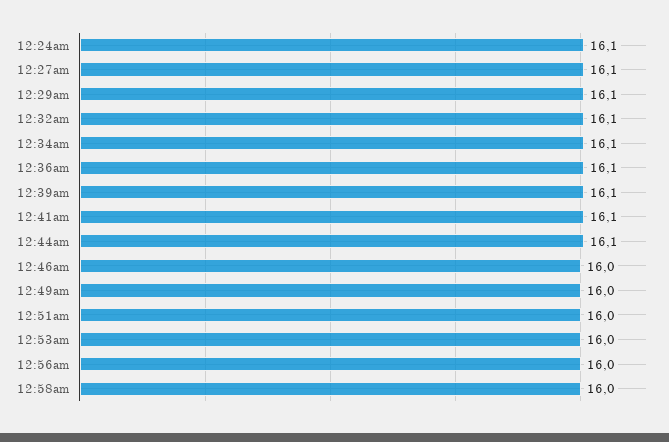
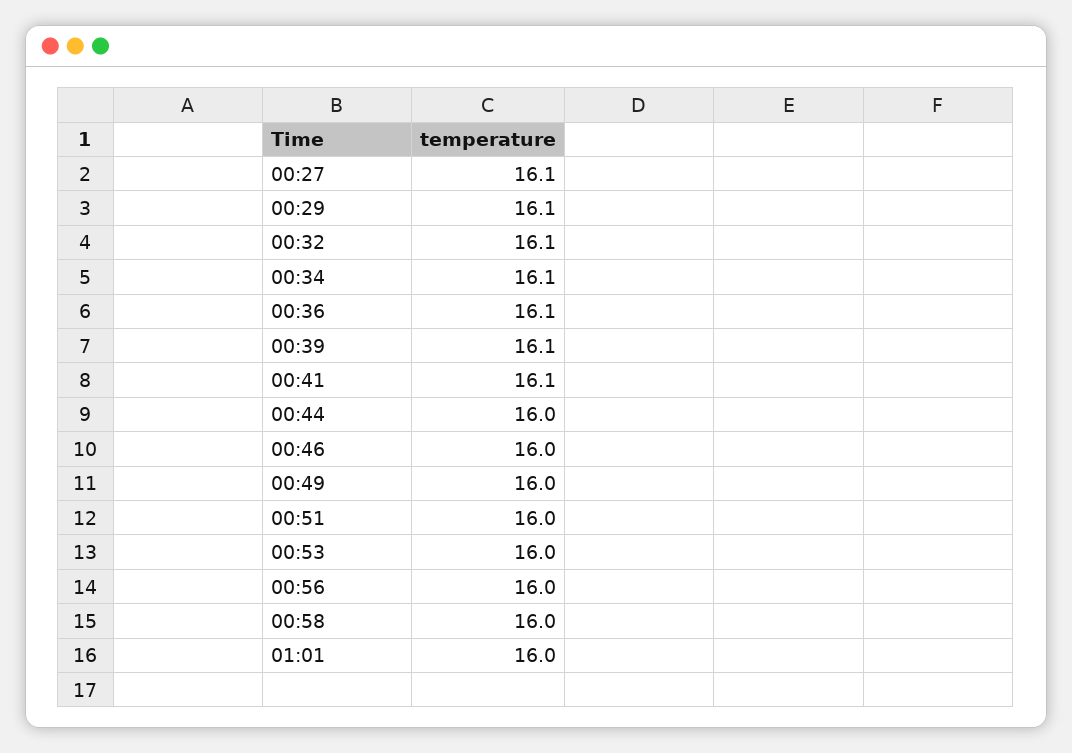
12:24am: 16.1 -> none
12:44am: 16.1 -> 16
01:01: none -> 16

